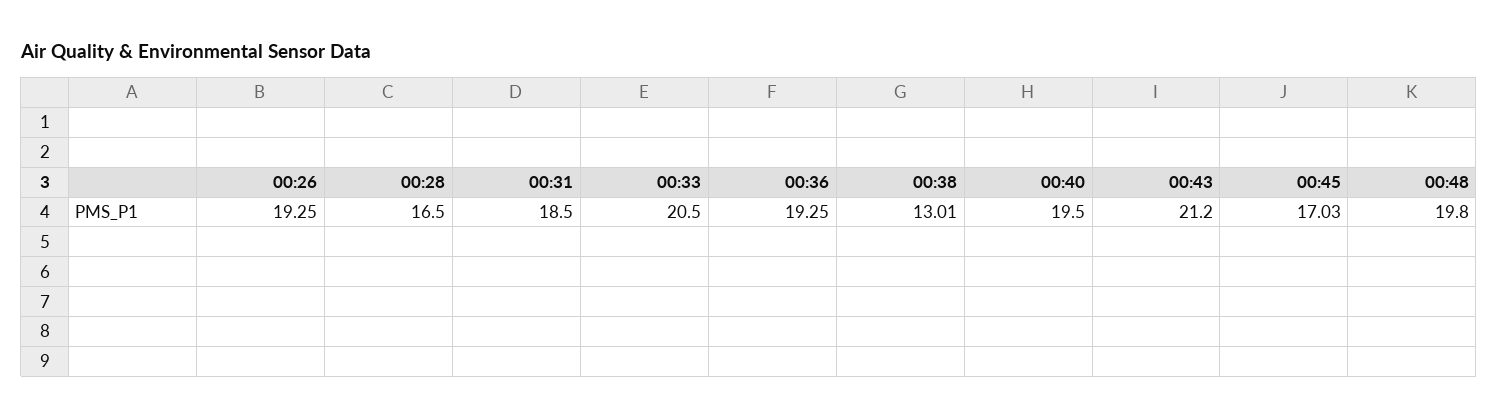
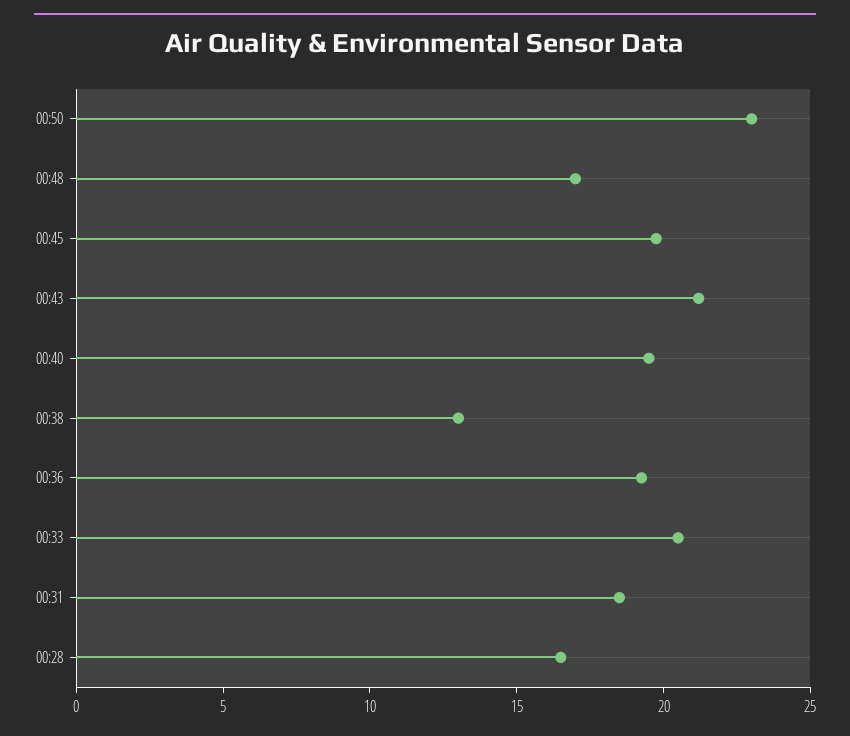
00:26: 19.25 -> none
00:45: 17.03 -> 20
00:48: 19.8 -> 17
00:50: none -> 23

